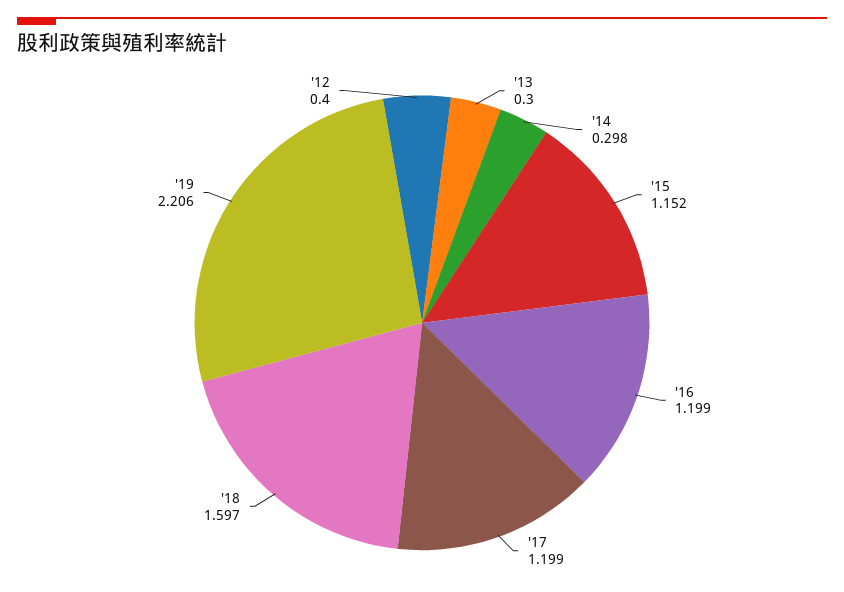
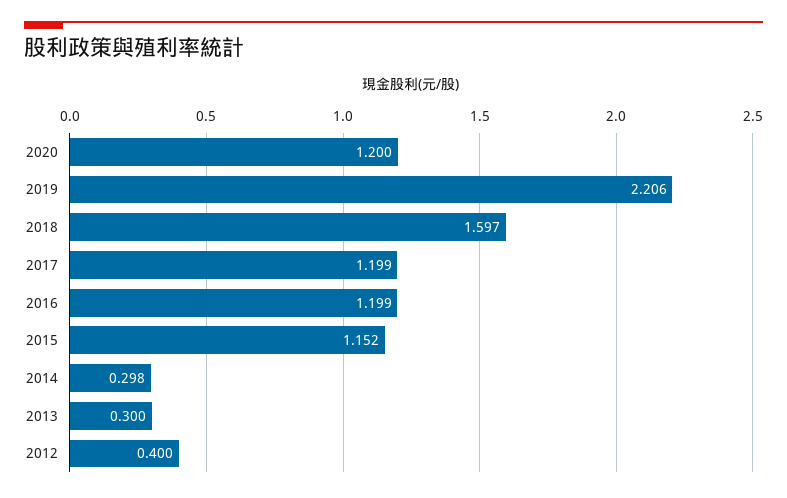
2020: none -> 1.2

